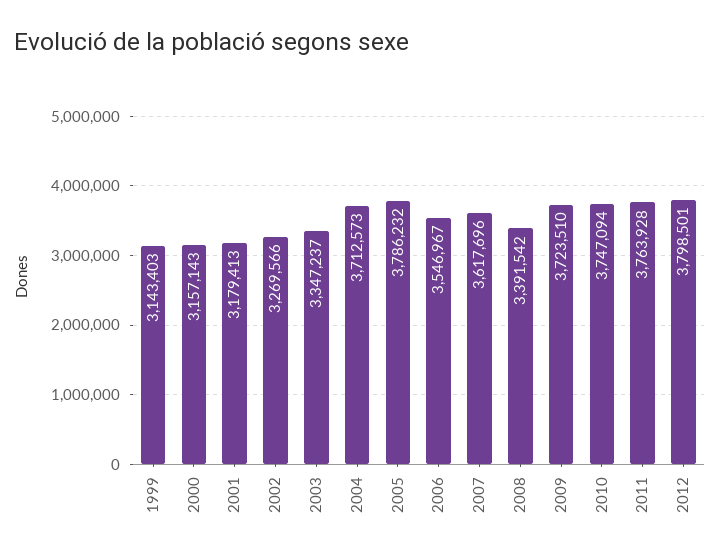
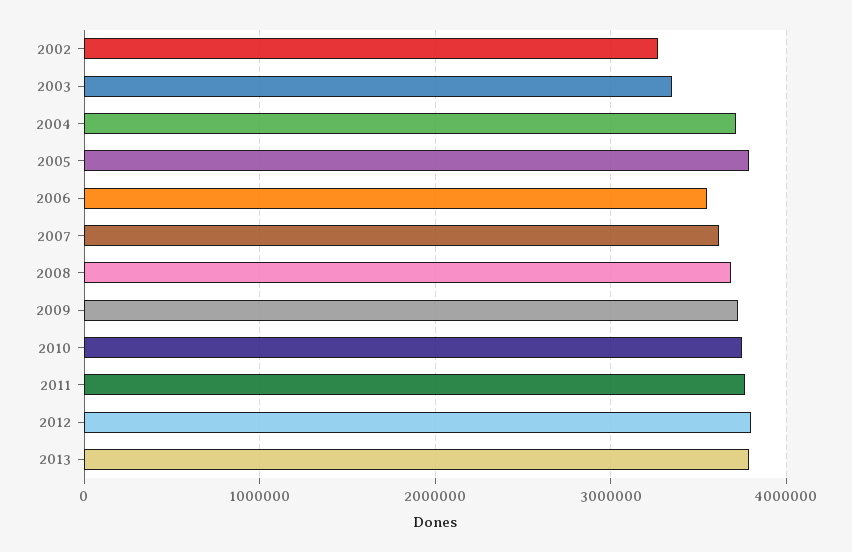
1999: 3143403 -> none
2000: 3157143 -> none
2001: 3179413 -> none
2008: 3391542 -> 3700000
2013: none -> 3800000

